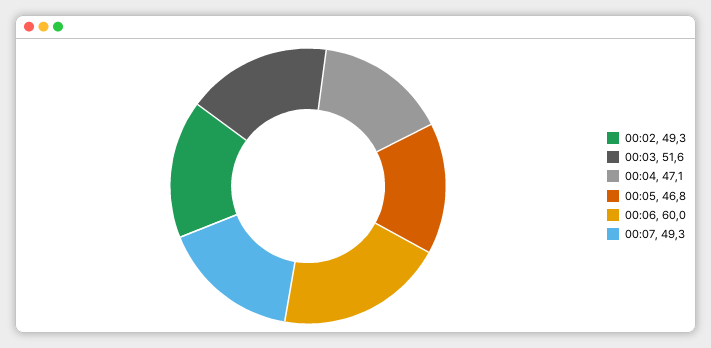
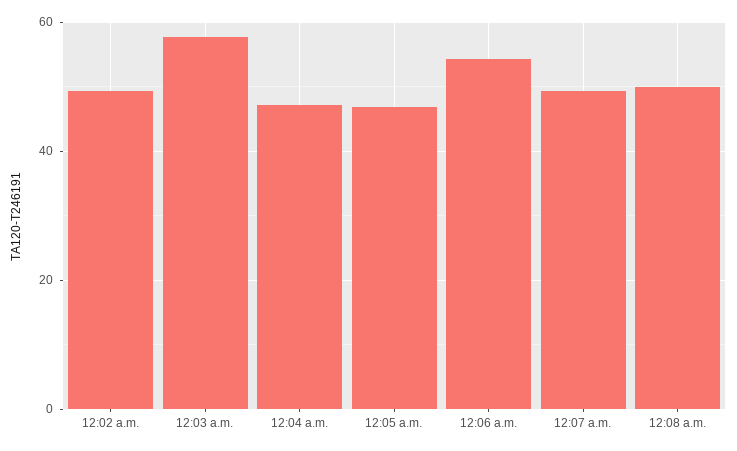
00:03: 51.6 -> 58
00:06: 60 -> 54
12:08 a.m.: none -> 50

